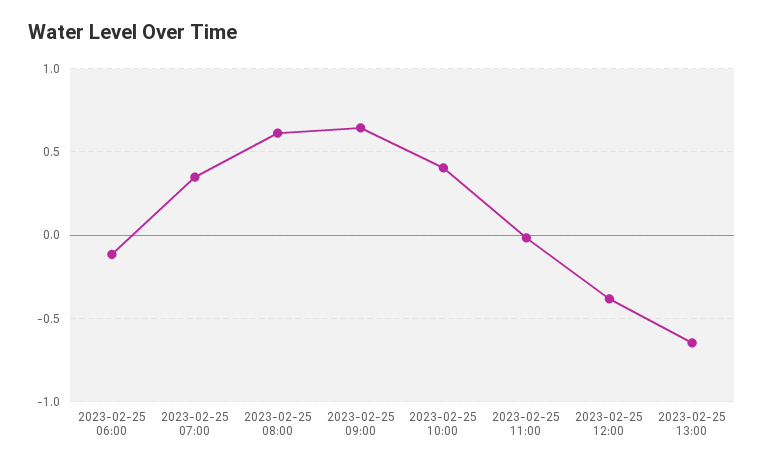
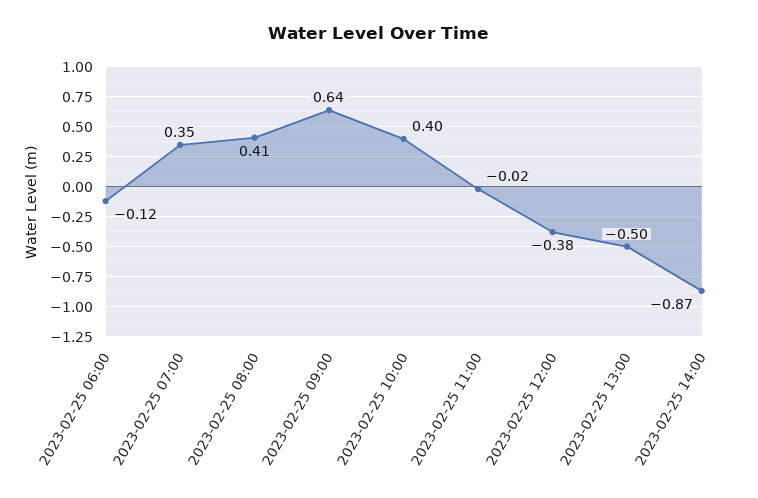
2023-02-25 08:00: 0.6 -> 0.41
2023-02-25 13:00: -0.65 -> -0.5
2023-02-25 14:00: none -> -0.87

